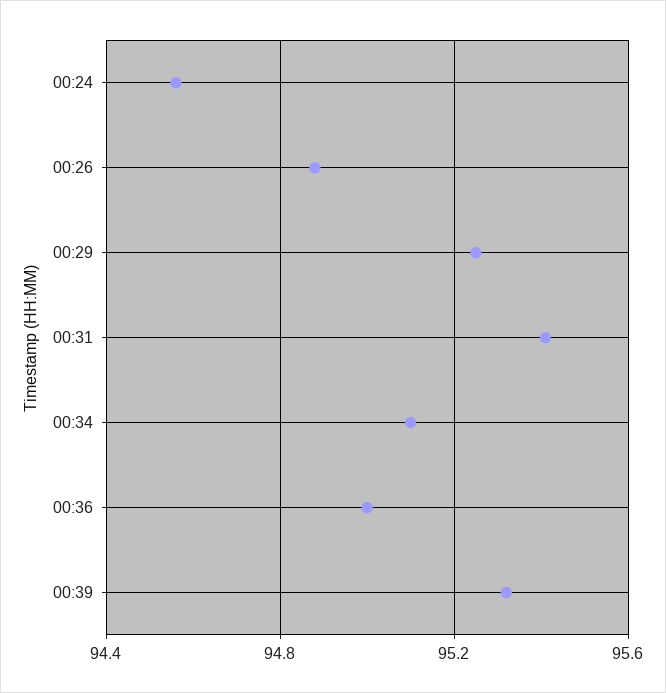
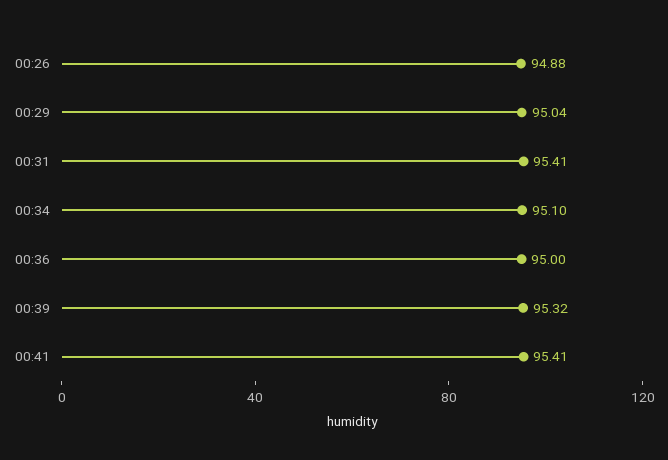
00:24: 94.55 -> none
00:29: 95.25 -> 95.04
00:41: none -> 95.41

